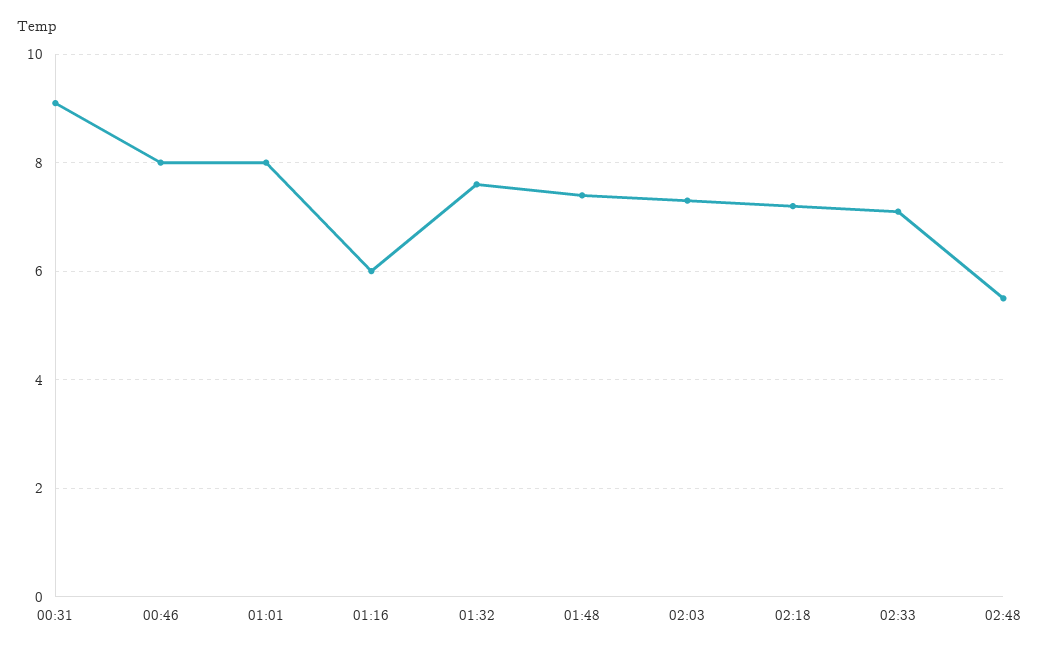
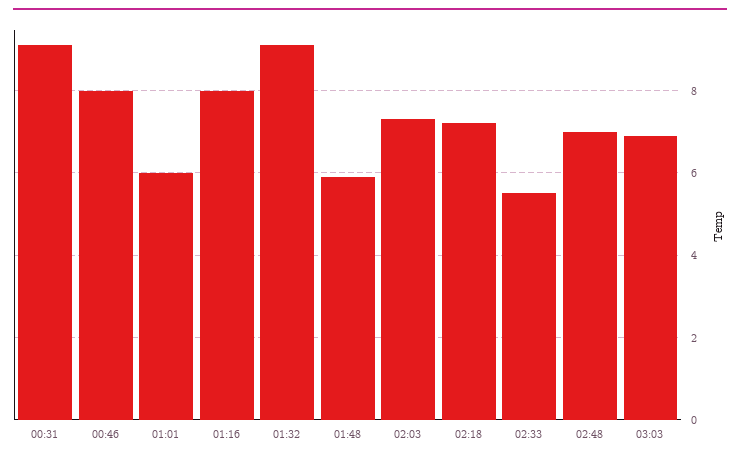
01:01: 8 -> 6
01:16: 6 -> 8
01:32: 7.5 -> 9
01:48: 7.5 -> 6
02:33: 7 -> 5.5
02:48: 5.5 -> 7
03:03: none -> 7

